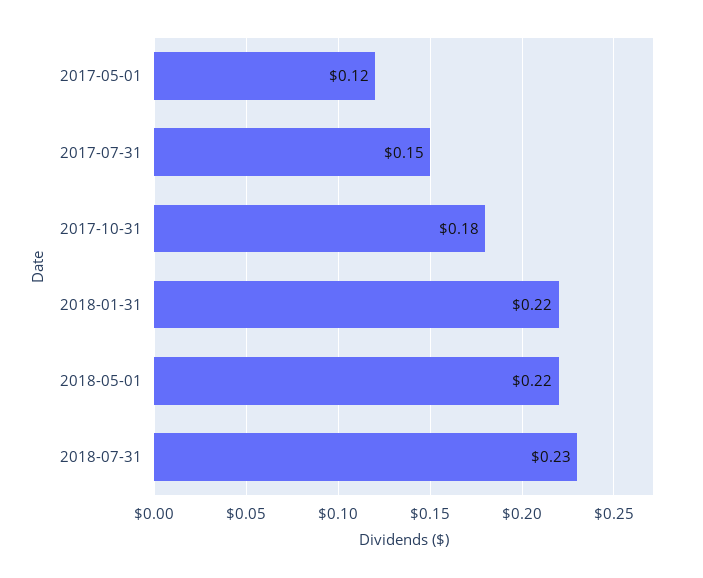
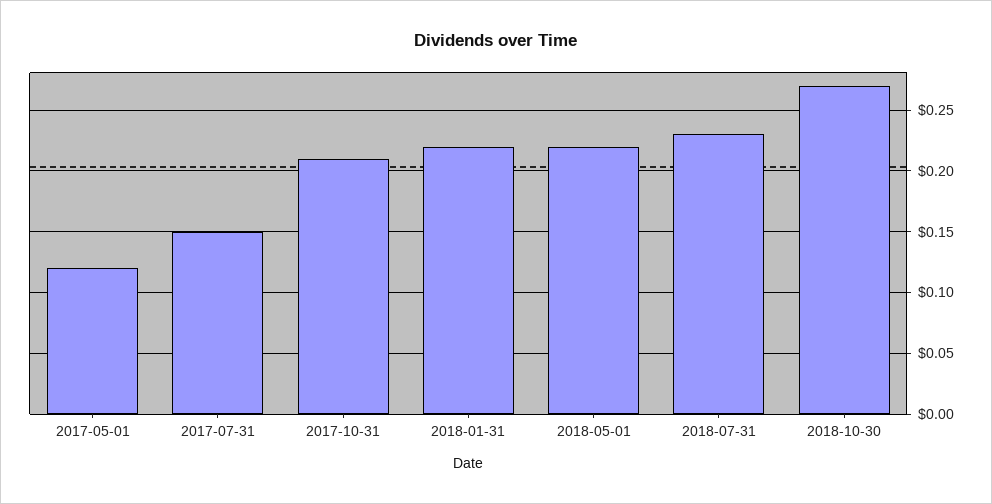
2017-10-31: 0.18 -> 0.21
2018-10-30: none -> 0.27

